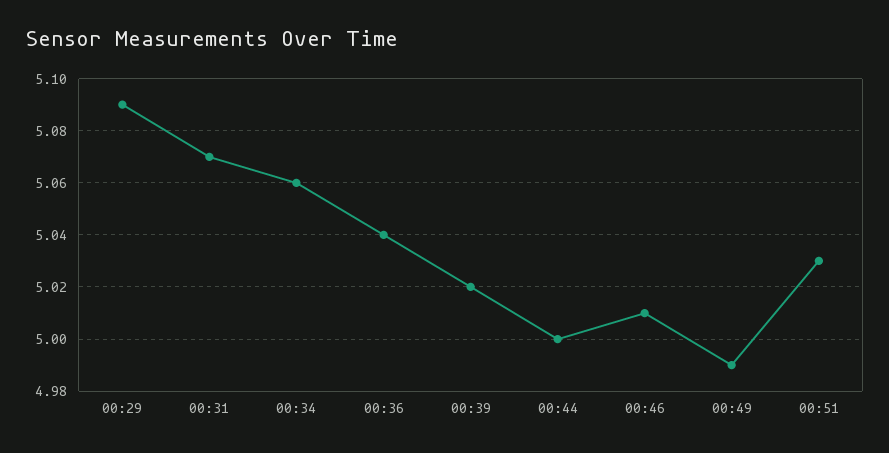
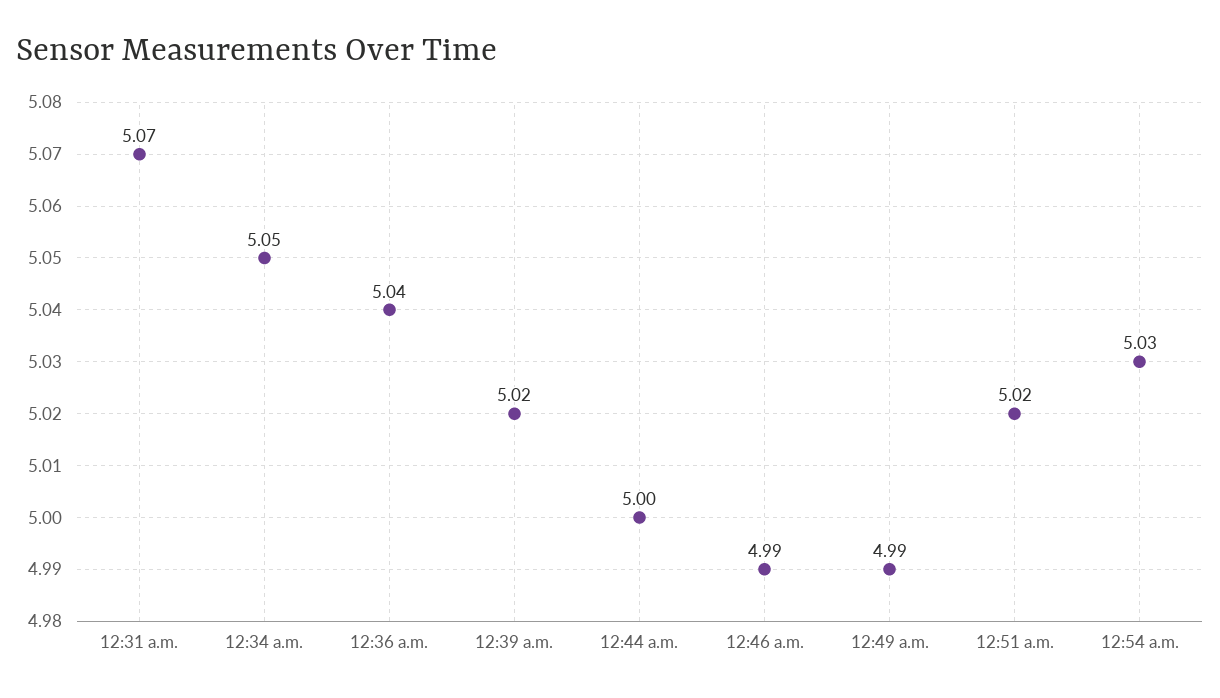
00:29: 5.09 -> none
00:34: 5.06 -> 5.05
00:46: 5.01 -> 4.99
00:51: 5.03 -> 5.02
12:54 a.m.: none -> 5.03

